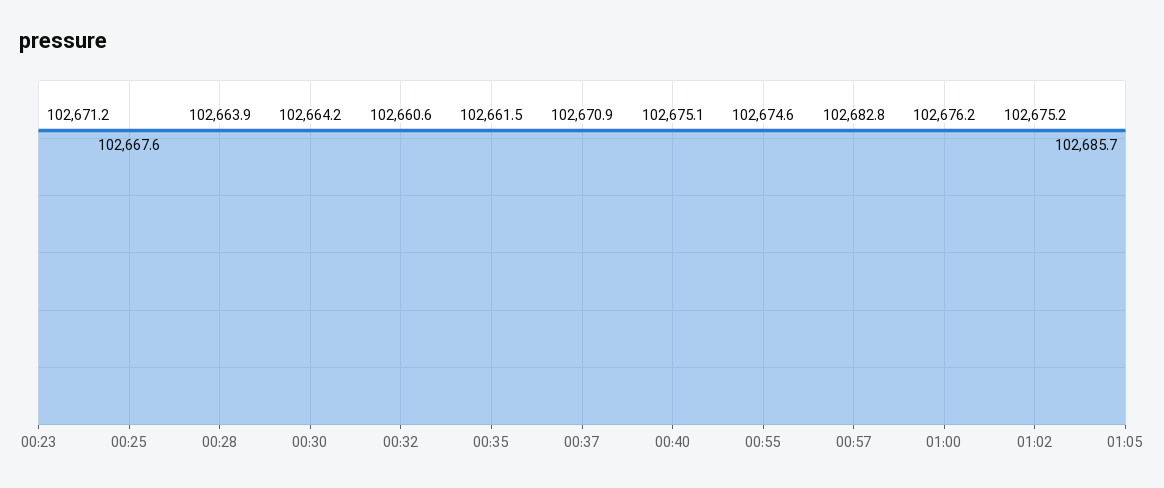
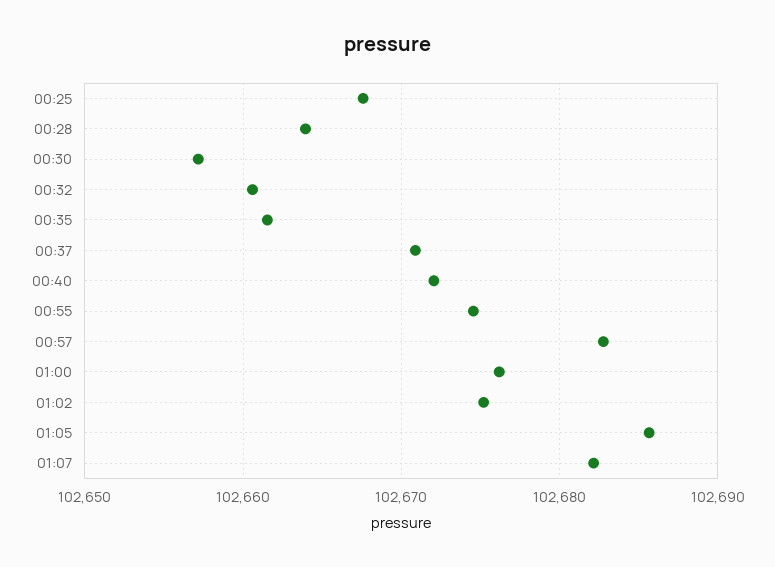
00:23: 102671.2 -> none
00:30: 102664.2 -> 102657
00:40: 102675.1 -> 102672
01:07: none -> 102682

